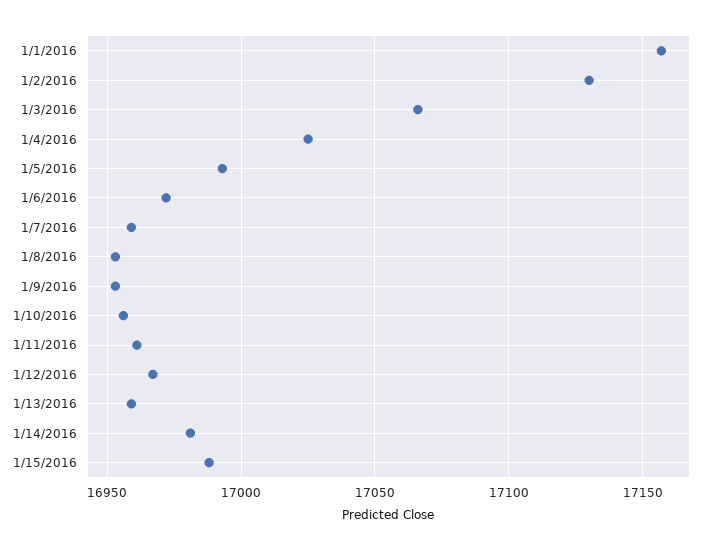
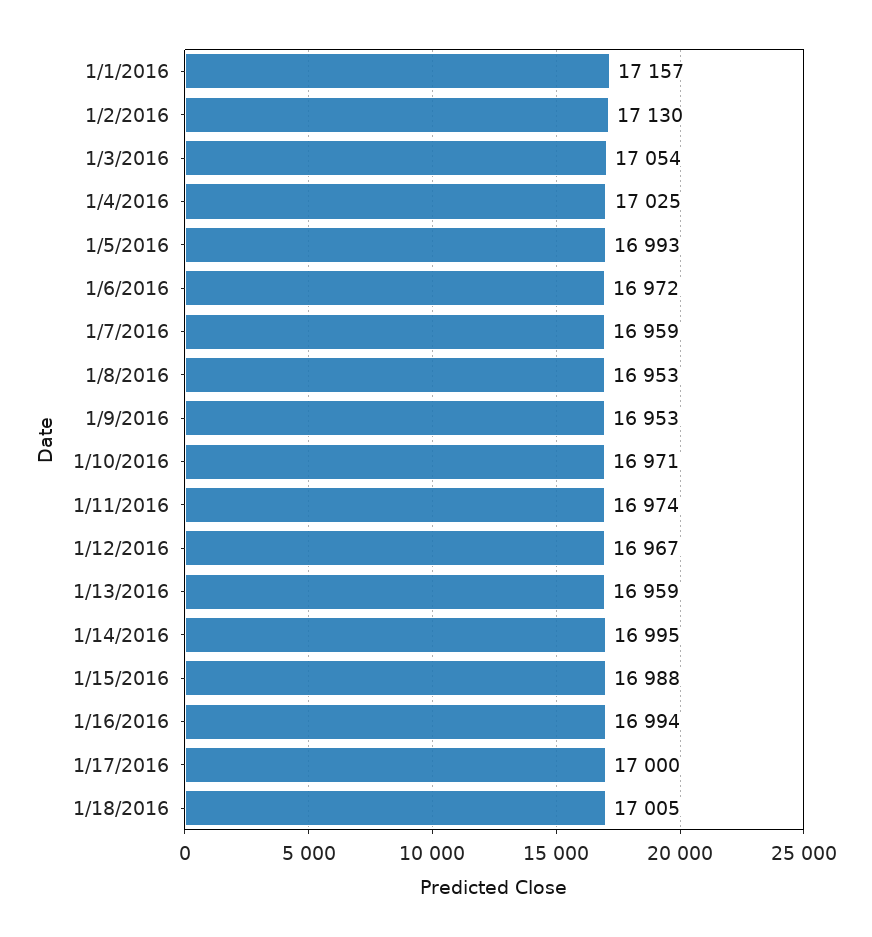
1/3/2016: 17065 -> 17054
1/10/2016: 16955 -> 16971
1/11/2016: 16960 -> 16974
1/14/2016: 16980 -> 16995
1/16/2016: none -> 16994
1/17/2016: none -> 17000
1/18/2016: none -> 17005

